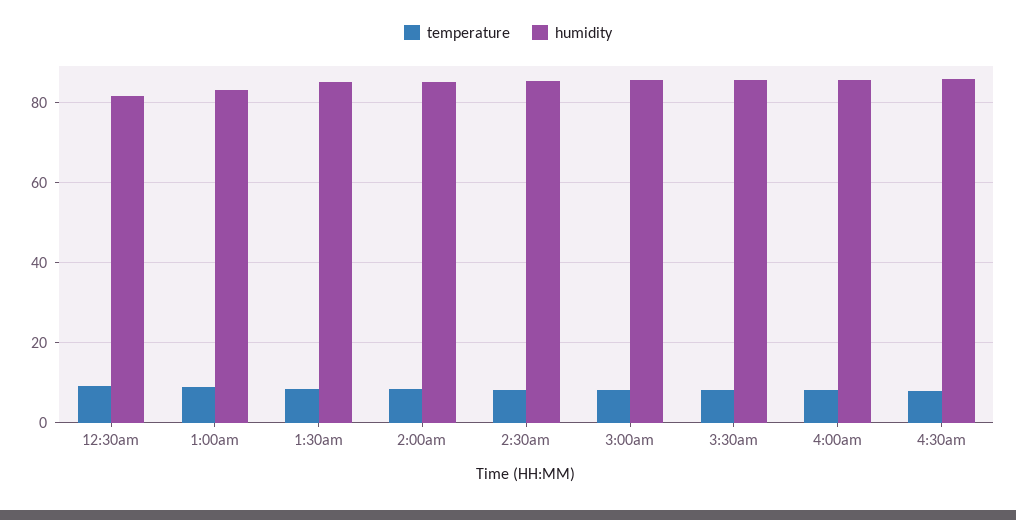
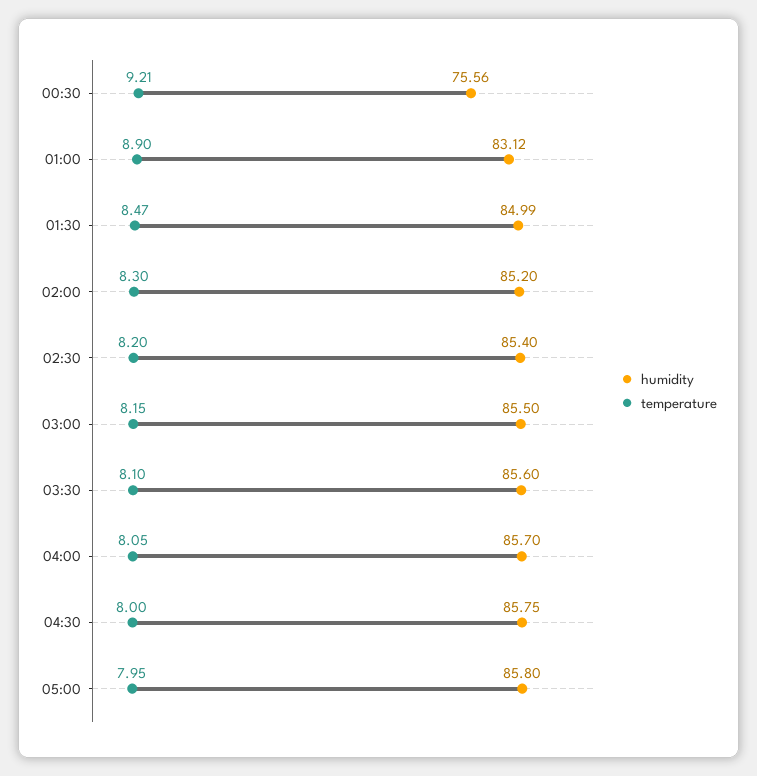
humidity, 12:30am: 82 -> 75.56
humidity, 05:00: none -> 85.8
temperature, 05:00: none -> 7.95

